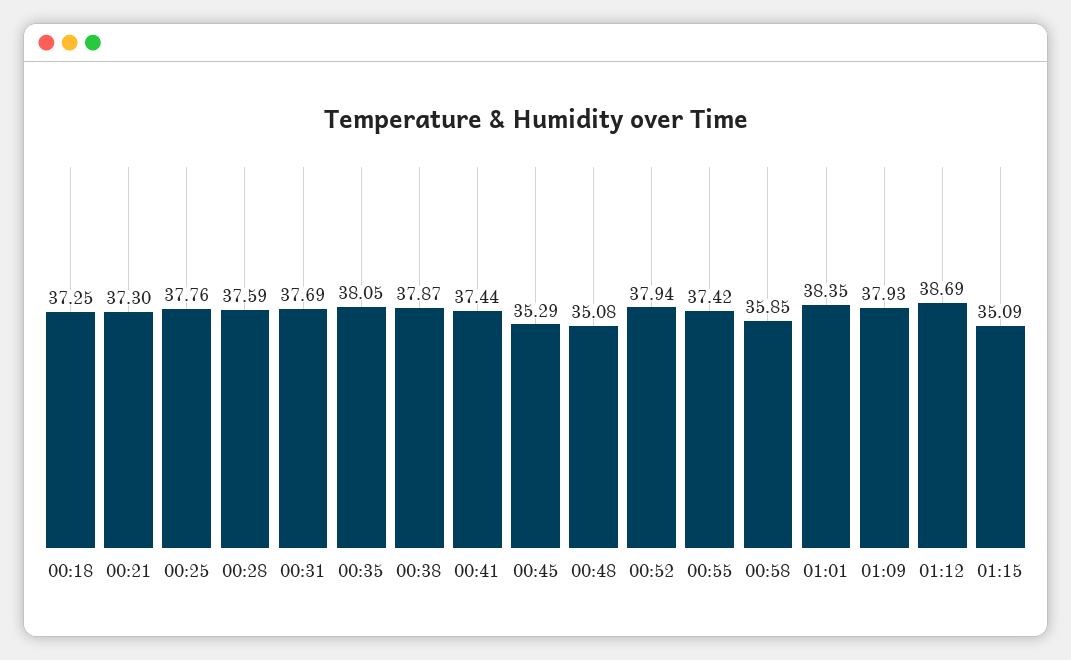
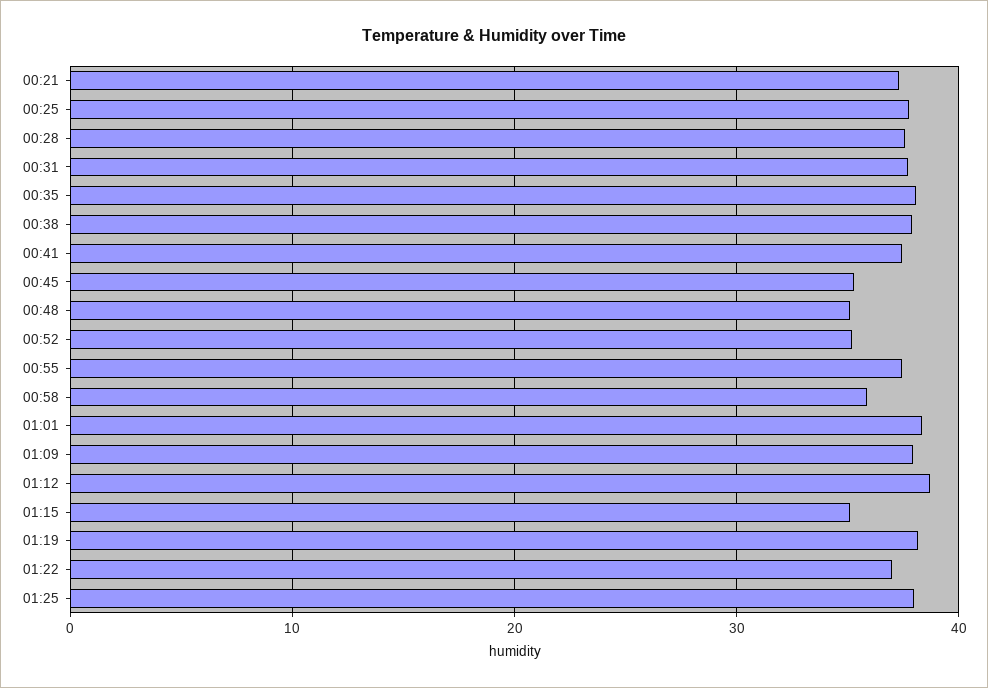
00:18: 37.25 -> none
00:52: 37.94 -> 35
01:19: none -> 38
01:22: none -> 37
01:25: none -> 38

